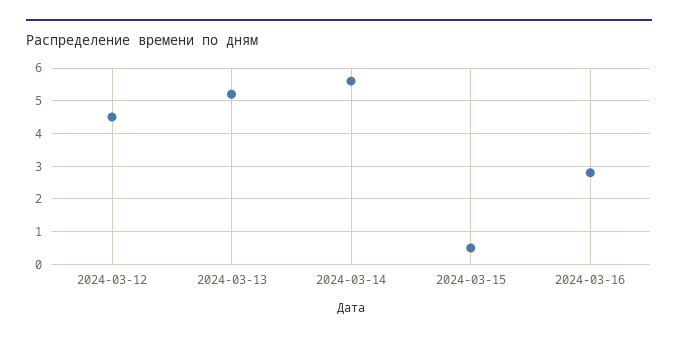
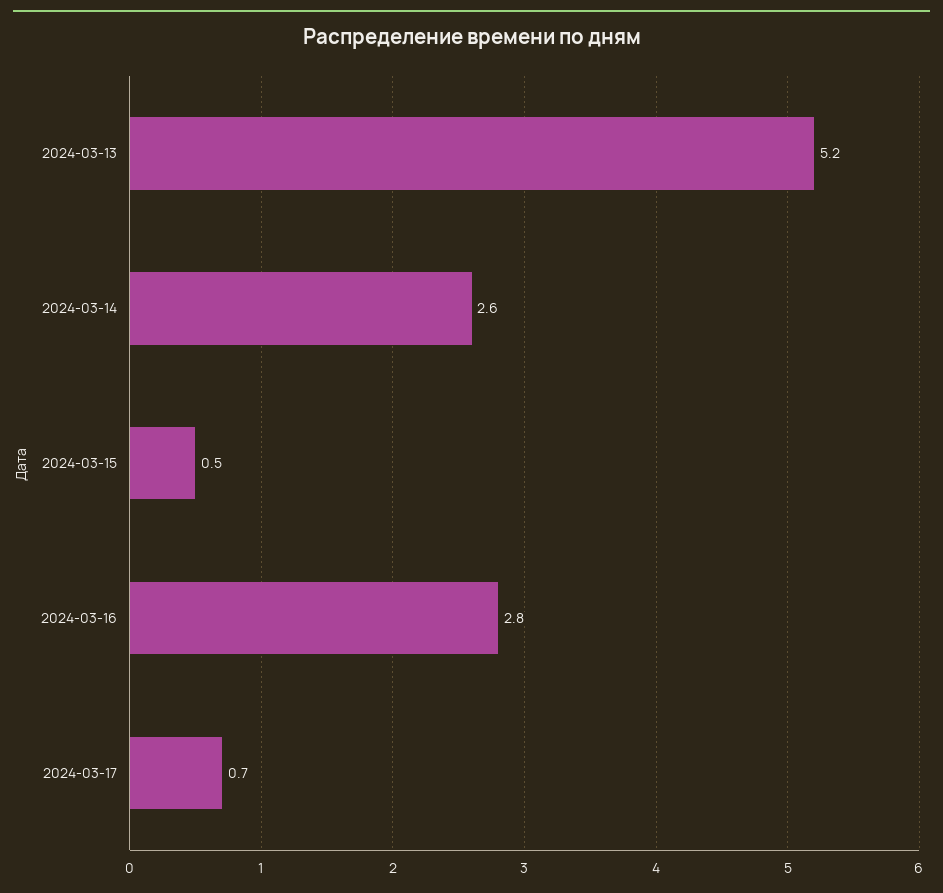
2024-03-12: 4.5 -> none
2024-03-14: 5.5 -> 2.6
2024-03-17: none -> 0.7

